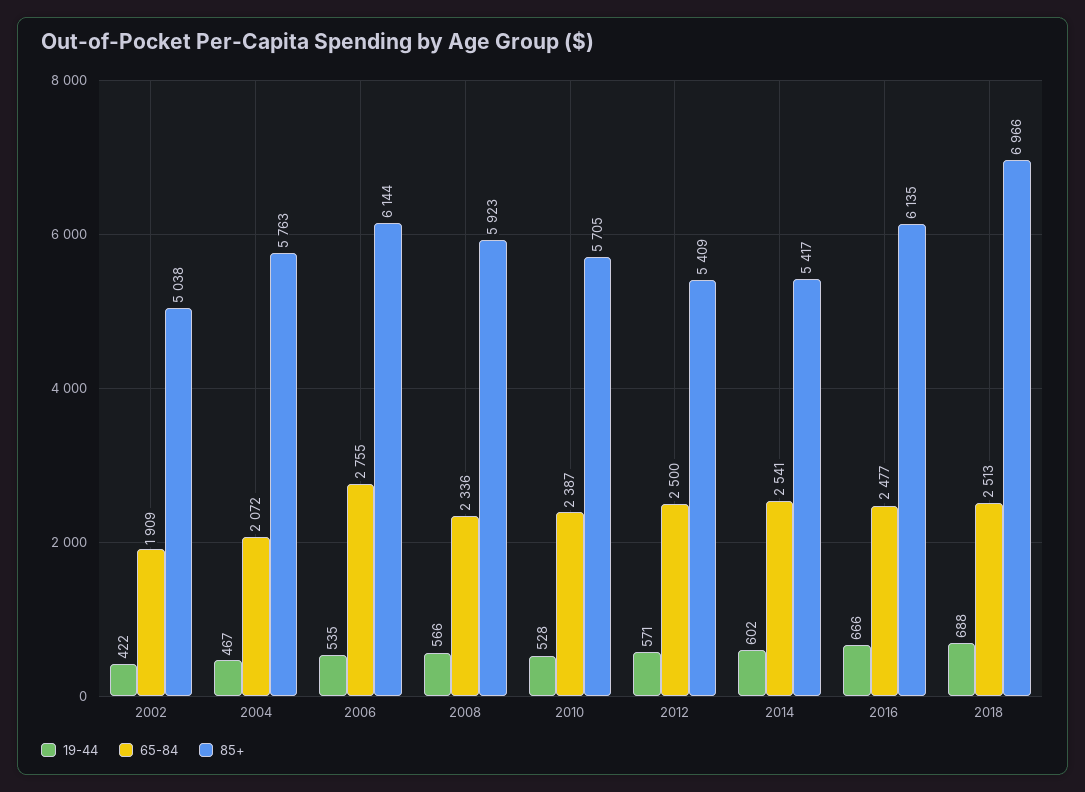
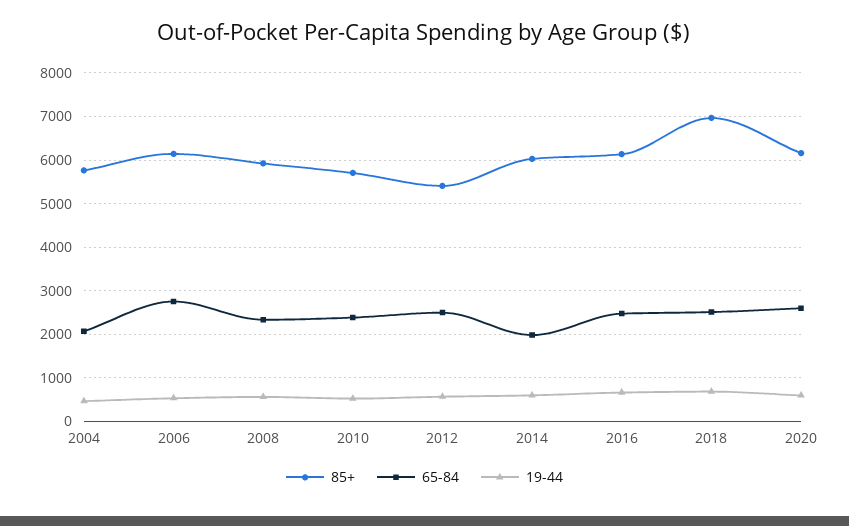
19-44, 2002: 422 -> none
65-84, 2002: 1909 -> none
85+, 2002: 5038 -> none
65-84, 2014: 2541 -> 2000
85+, 2014: 5417 -> 6000
85+, 2020: none -> 6200
65-84, 2020: none -> 2600
19-44, 2020: none -> 600

